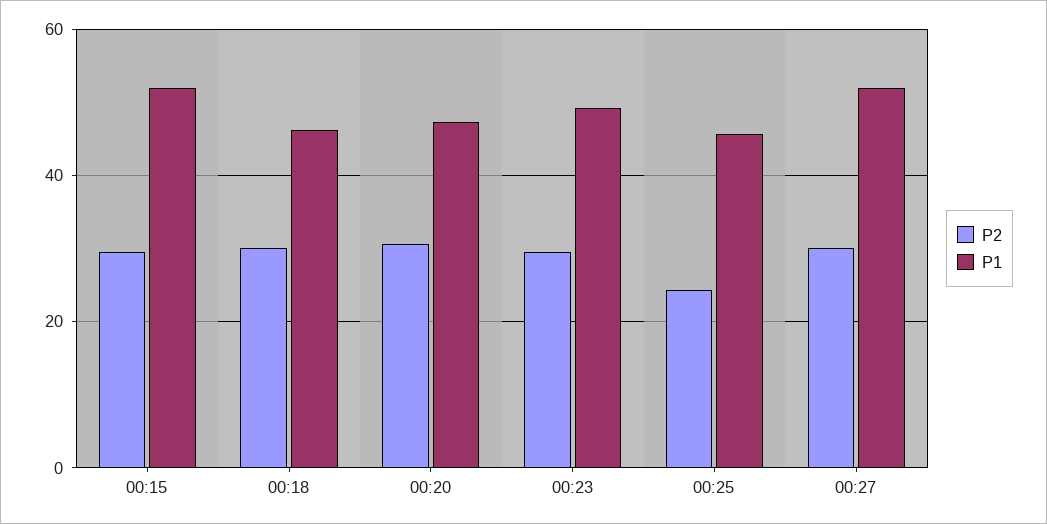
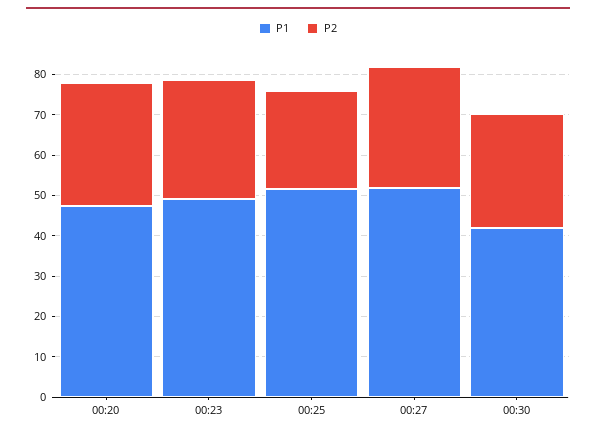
P2, 00:15: 30 -> none
P1, 00:15: 52 -> none
P2, 00:18: 30 -> none
P1, 00:18: 46 -> none
P1, 00:25: 46 -> 52
P1, 00:30: none -> 42
P2, 00:30: none -> 28

